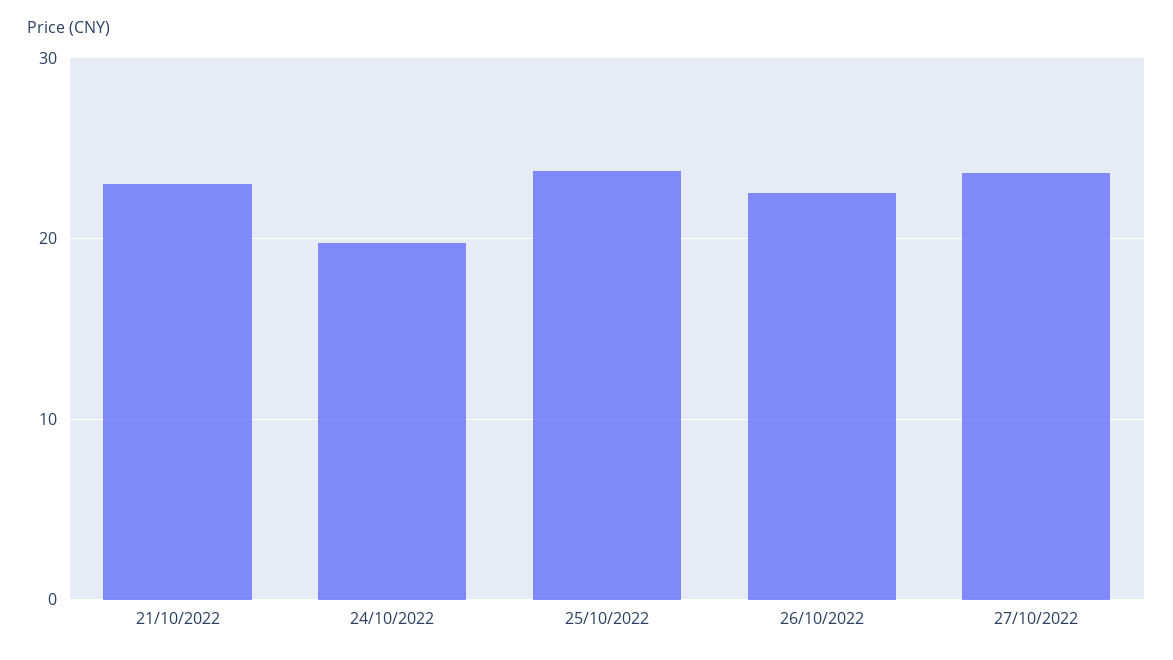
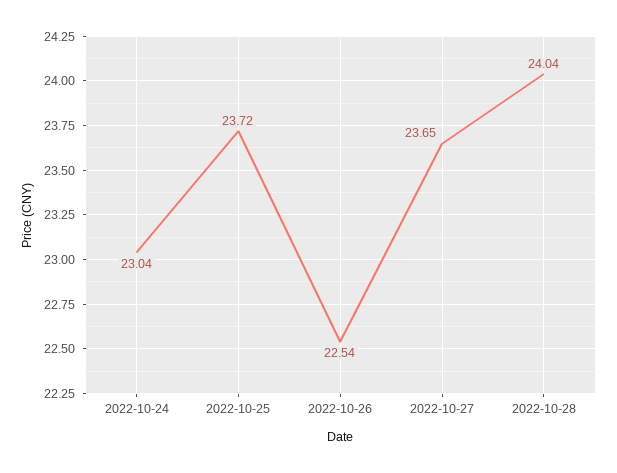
21/10/2022: 23 -> none
24/10/2022: 20 -> 23.04
2022-10-28: none -> 24.04

